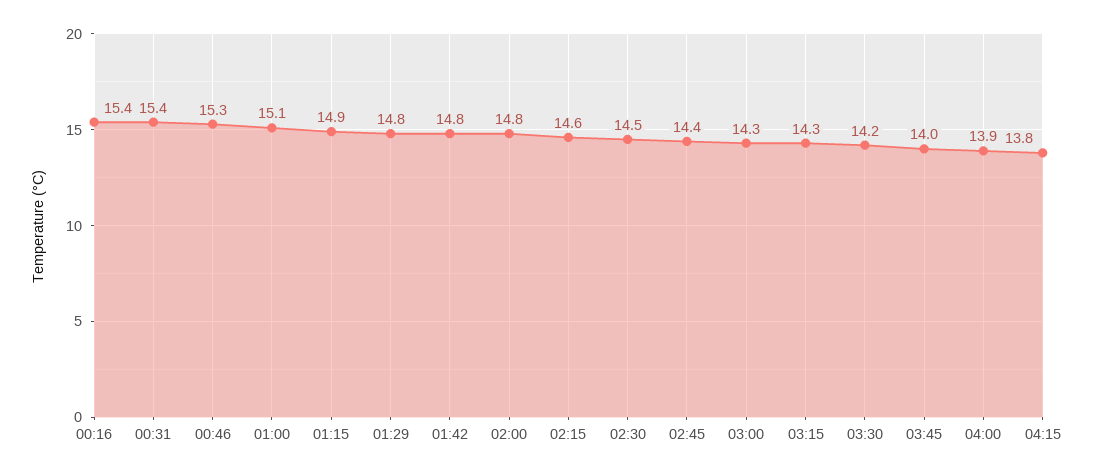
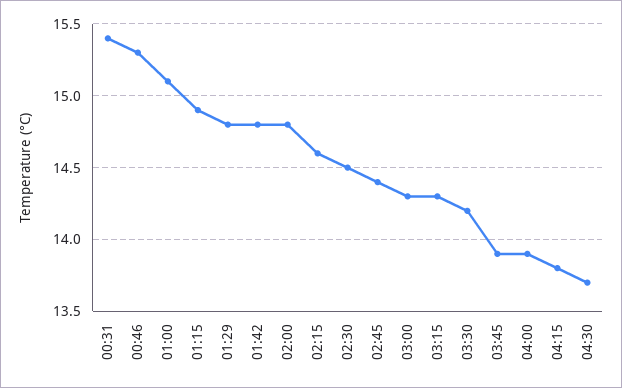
00:16: 15.4 -> none
03:45: 14 -> 13.9
04:30: none -> 13.7

